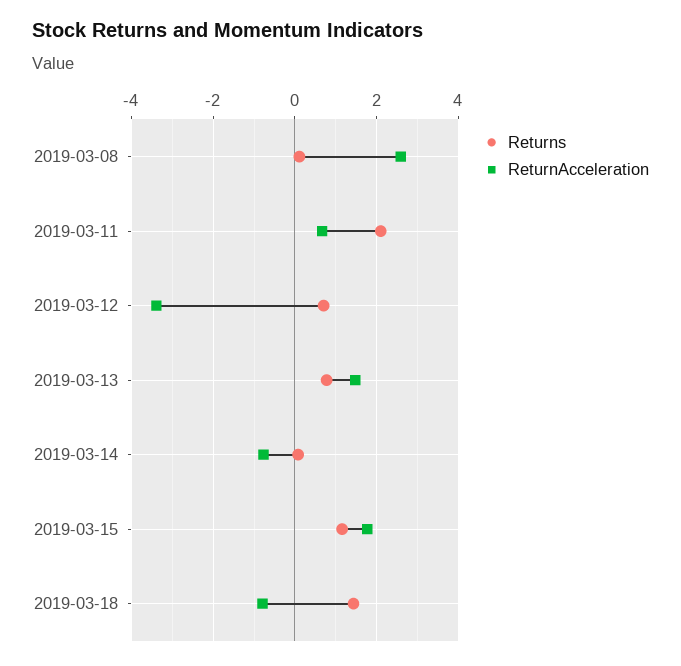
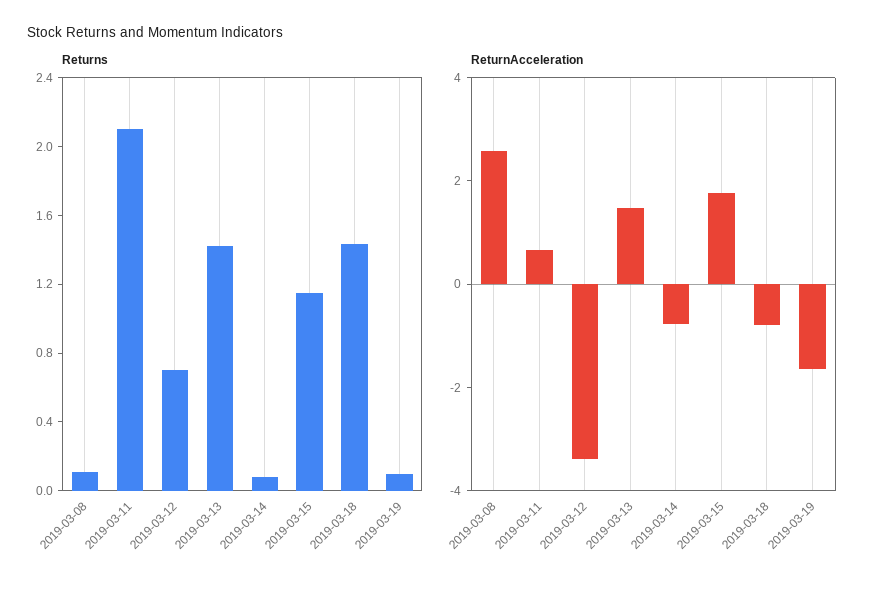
Returns, 2019-03-13: 0.8 -> 1.4
Returns, 2019-03-19: none -> 0.1
ReturnAcceleration, 2019-03-19: none -> -1.5

